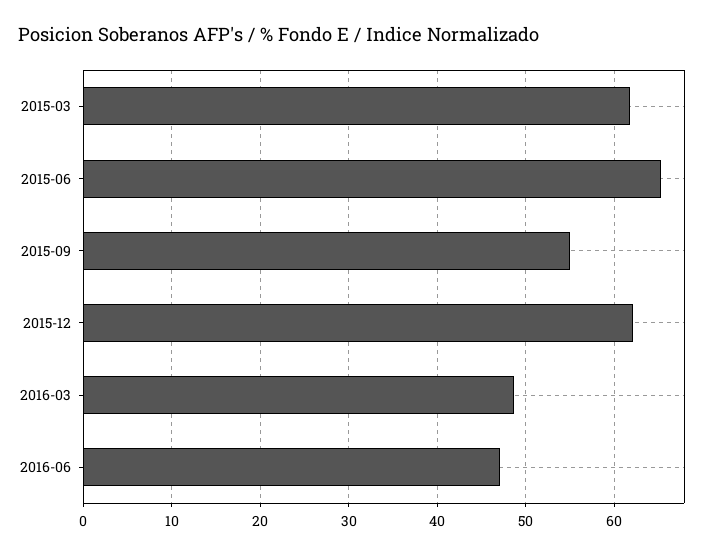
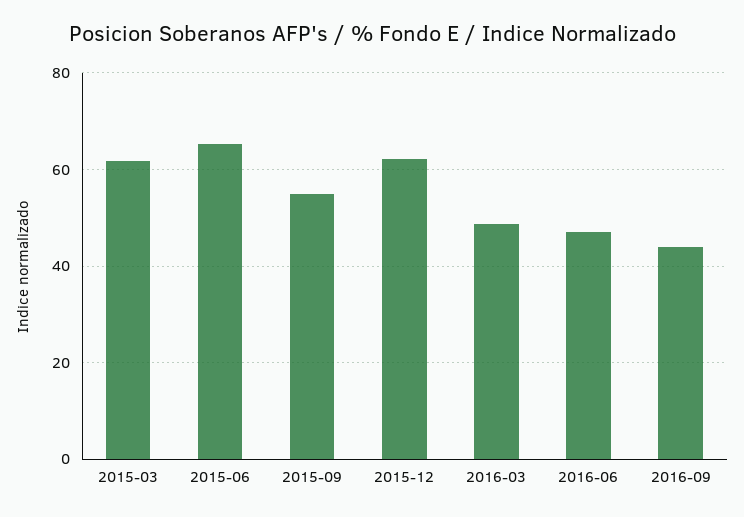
2016-09: none -> 44

